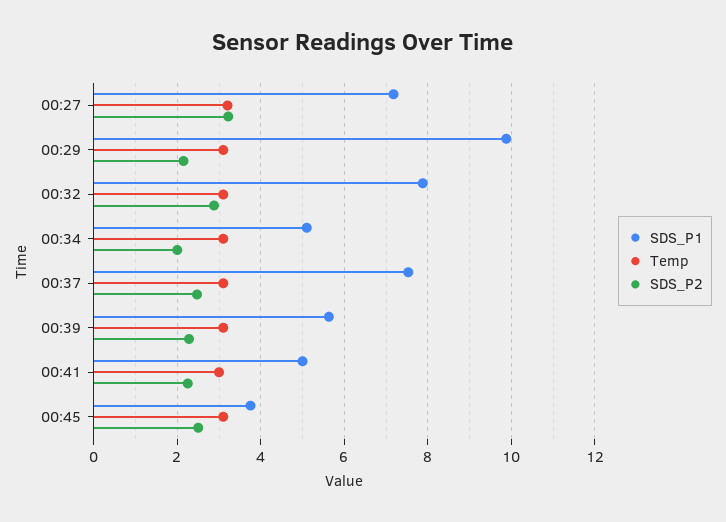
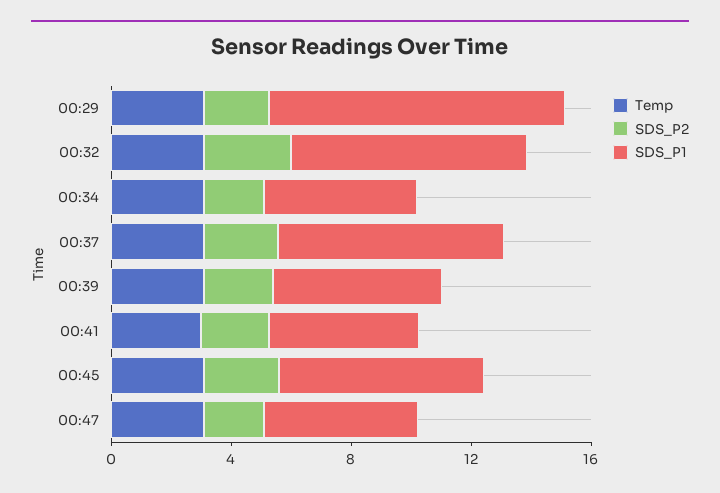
SDS_P1, 00:27: 7.2 -> none
Temp, 00:27: 3.2 -> none
SDS_P2, 00:27: 3.2 -> none
SDS_P1, 00:45: 3.8 -> 7
Temp, 00:47: none -> 3
SDS_P2, 00:47: none -> 2
SDS_P1, 00:47: none -> 5

